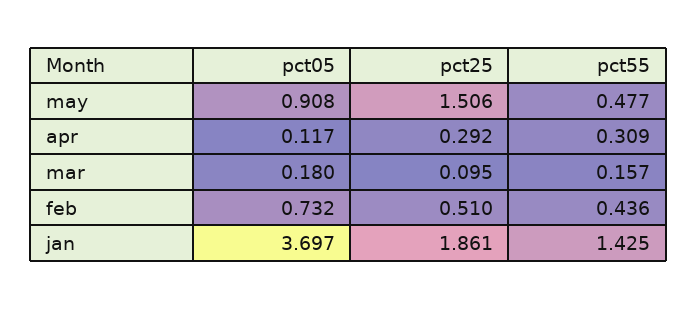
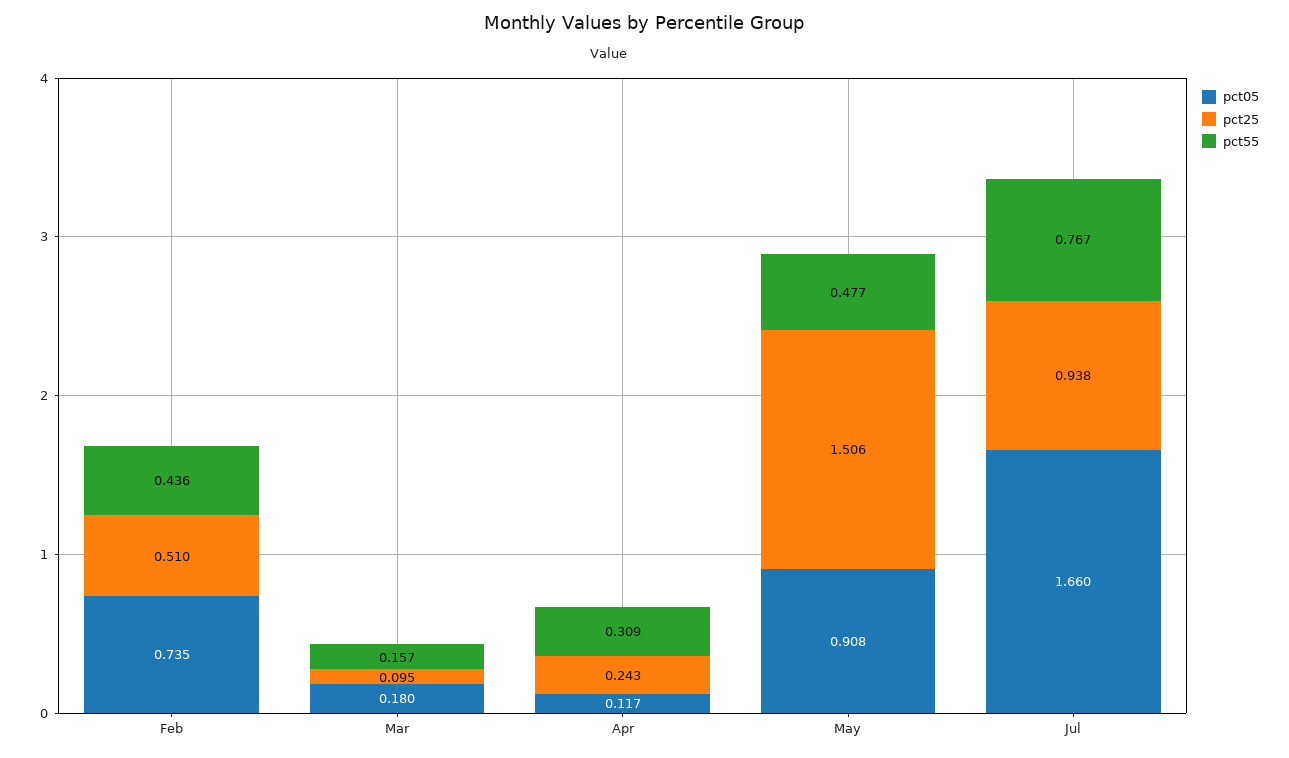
pct25, apr: 0.292 -> 0.243
pct05, feb: 0.732 -> 0.735
pct05, jan: 3.697 -> none
pct25, jan: 1.861 -> none
pct55, jan: 1.425 -> none
pct05, Jul: none -> 1.66
pct25, Jul: none -> 0.938
pct55, Jul: none -> 0.767

